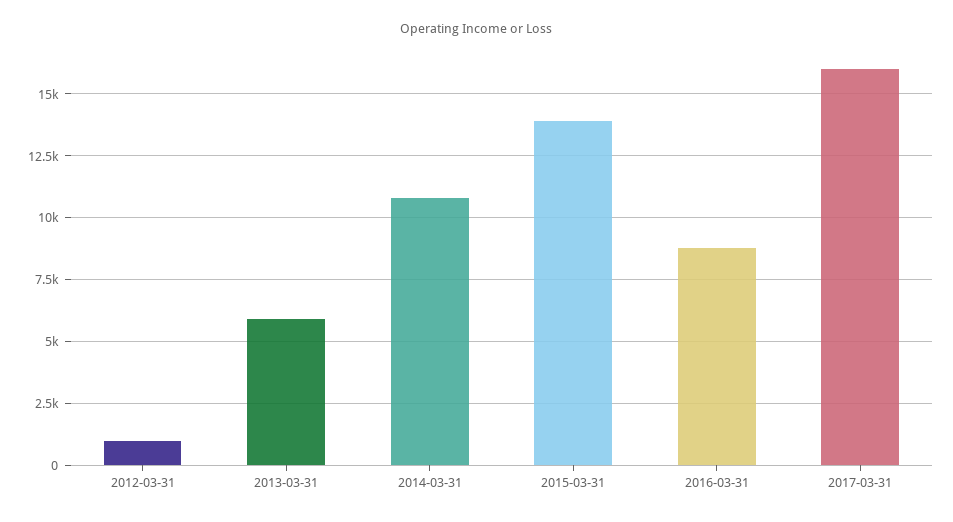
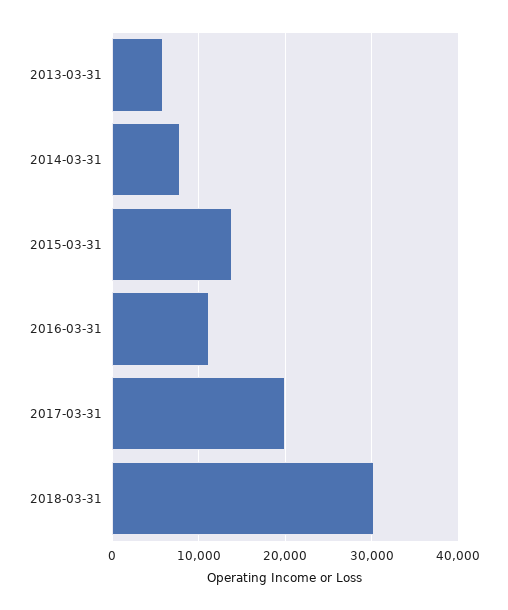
2012-03-31: 1000 -> none
2014-03-31: 10750 -> 8000
2016-03-31: 8750 -> 11000
2017-03-31: 16000 -> 20000
2018-03-31: none -> 30000

